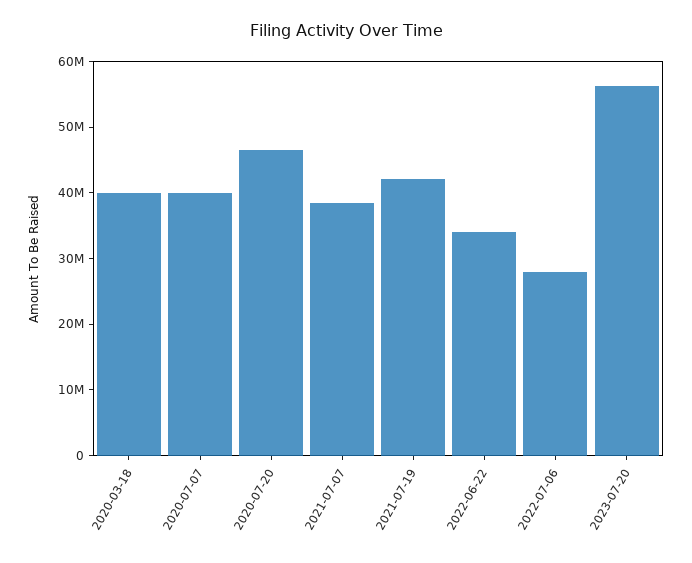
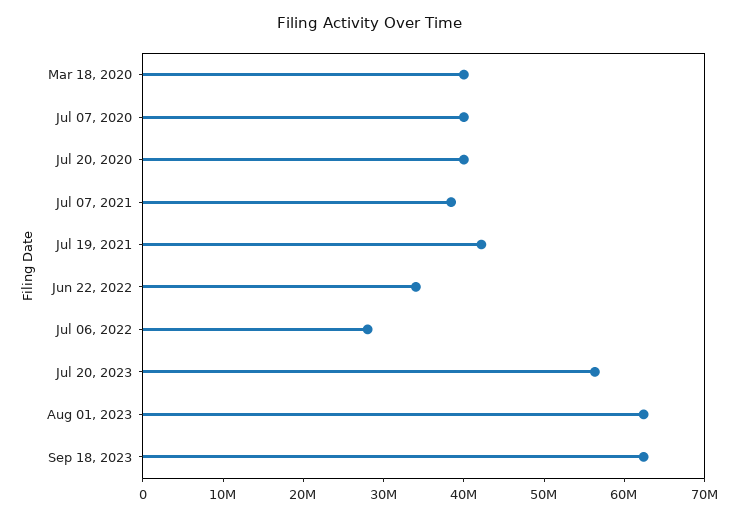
2020-07-20: 46000000 -> 40000000
Aug 01, 2023: none -> 62000000
Sep 18, 2023: none -> 62000000

